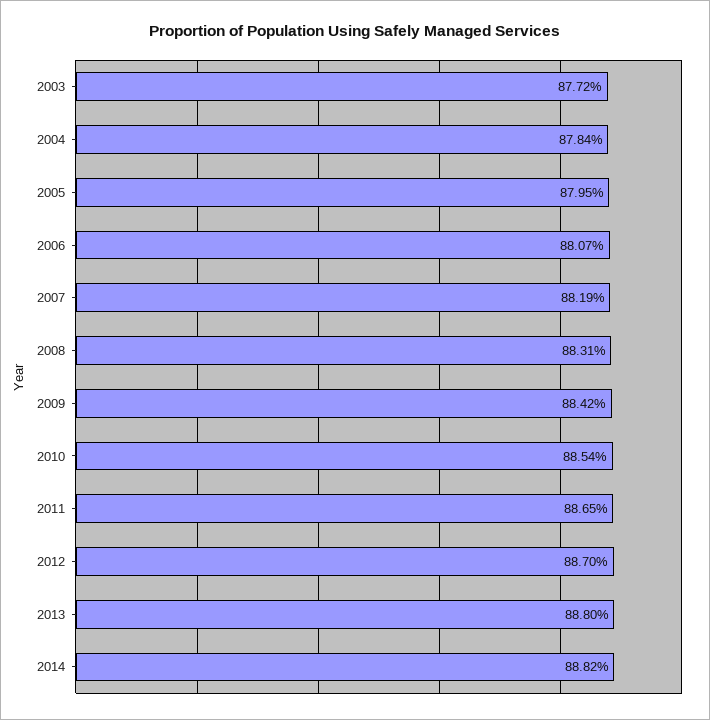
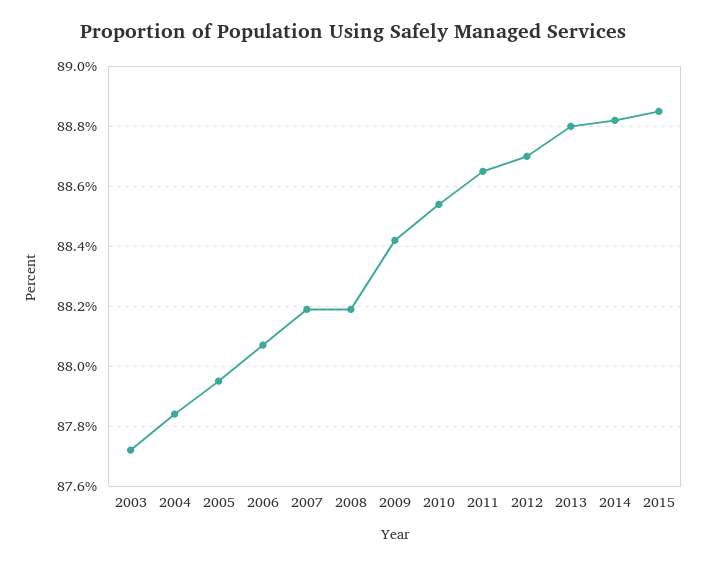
2008: 88.31 -> 88.2
2015: none -> 88.85

